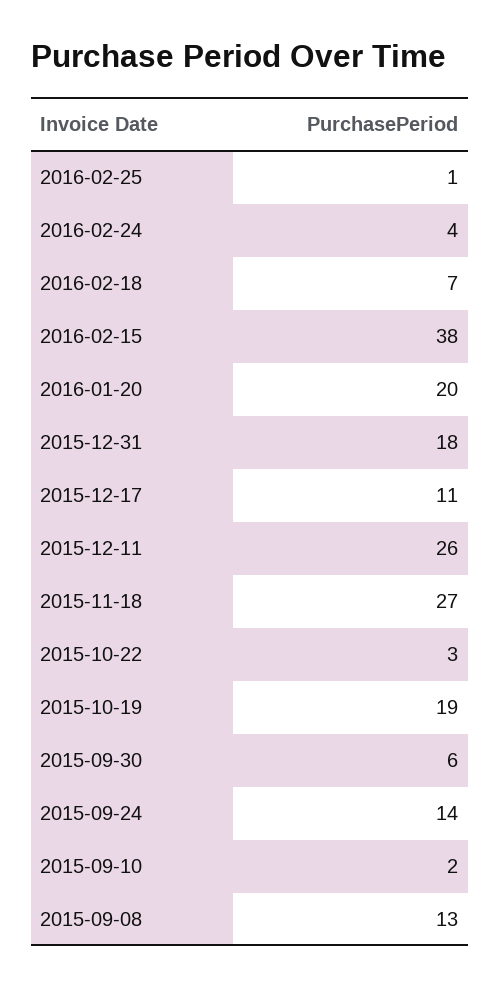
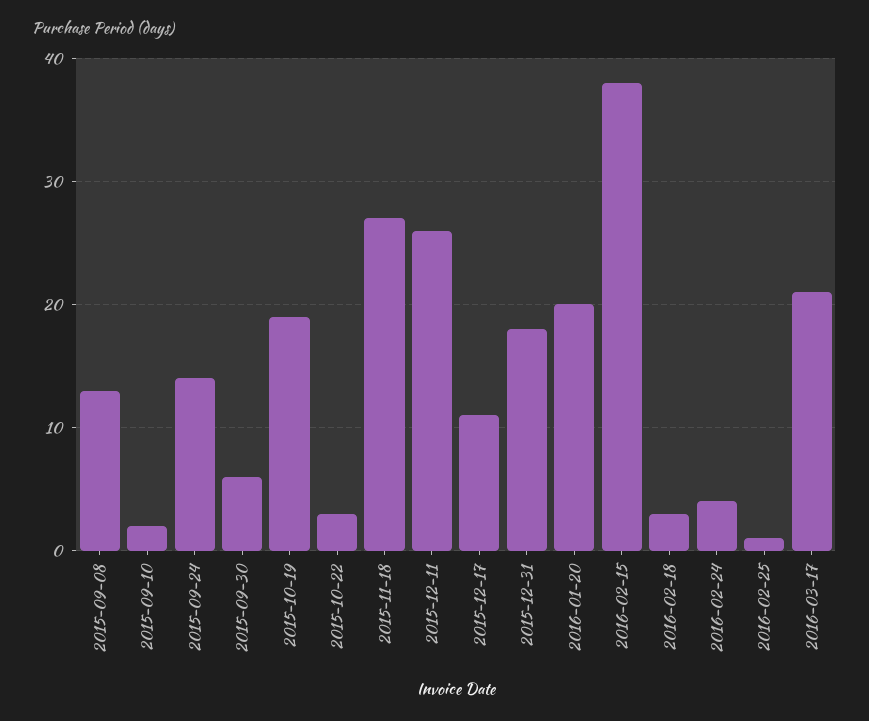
2016-02-18: 7 -> 3
2016-03-17: none -> 21

